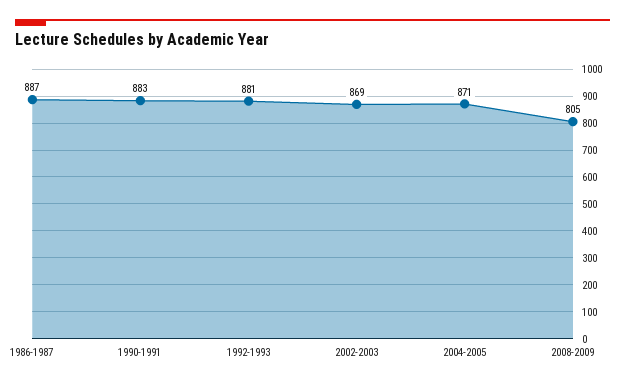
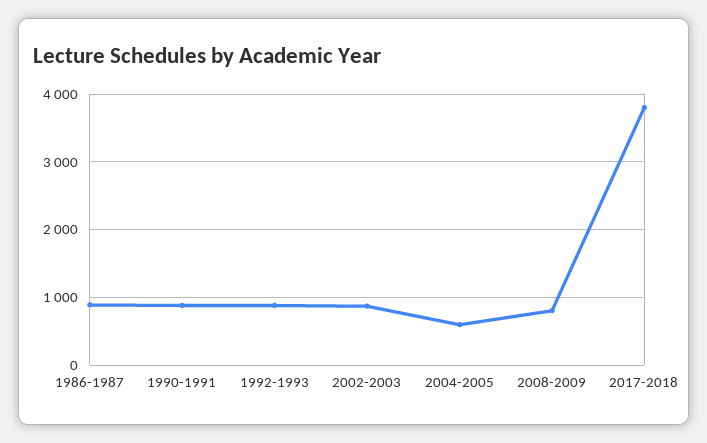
2004-2005: 871 -> 600
2017-2018: none -> 3800

